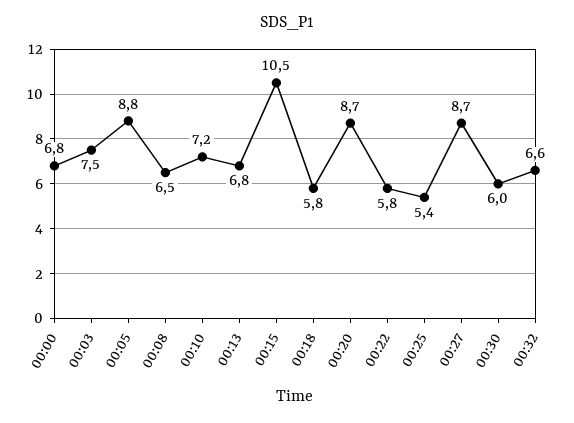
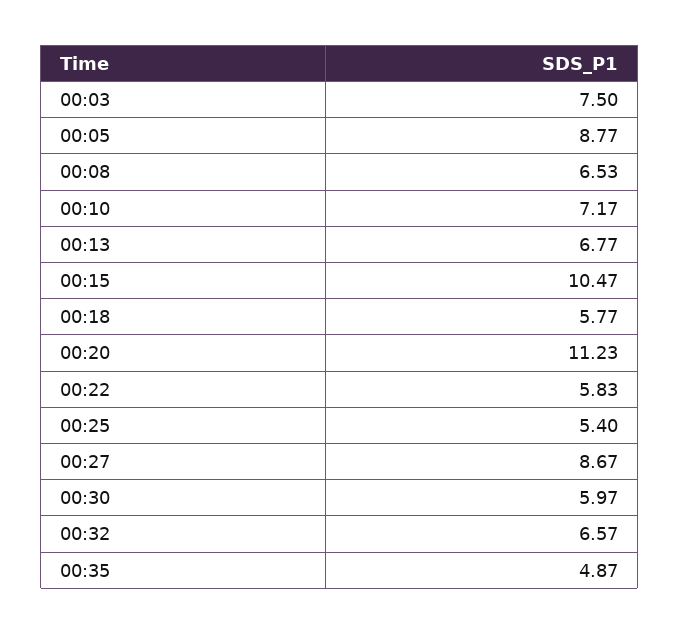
00:00: 6.8 -> none
00:20: 8.7 -> 11.23
00:35: none -> 4.87

